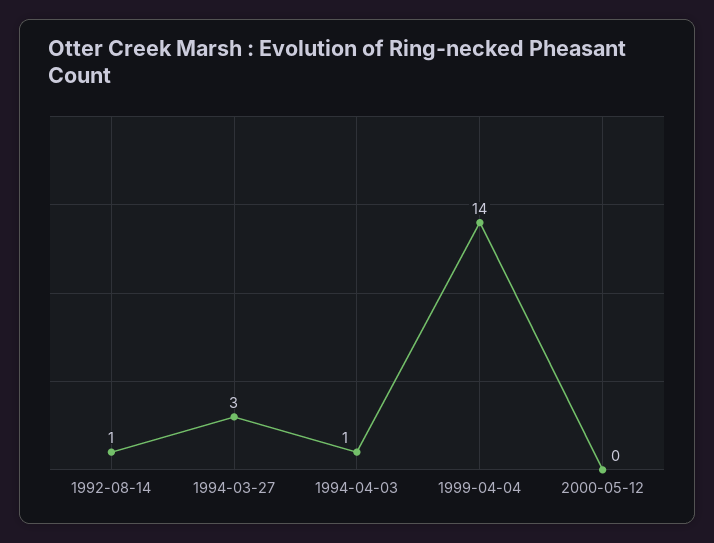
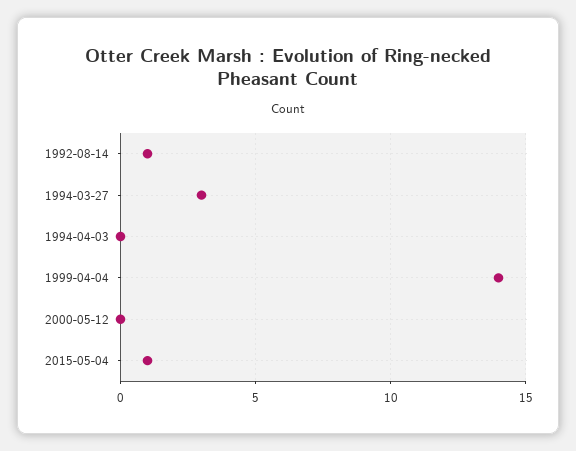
1994-04-03: 1 -> 0
2015-05-04: none -> 1

